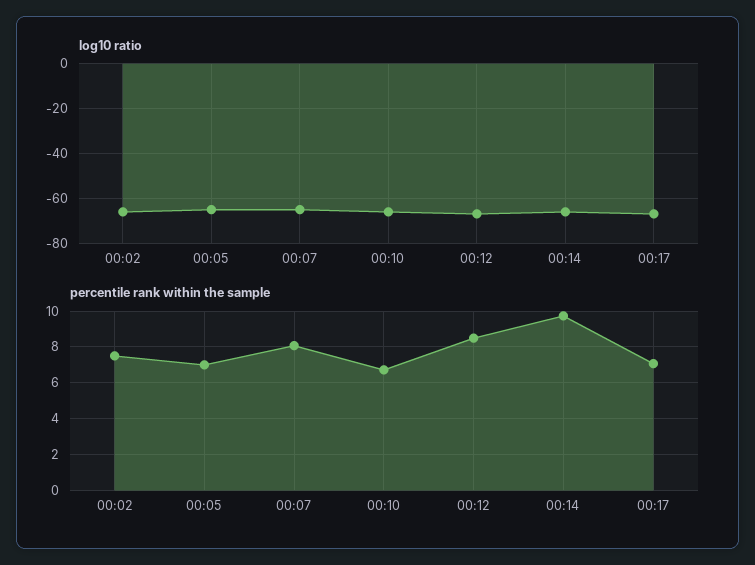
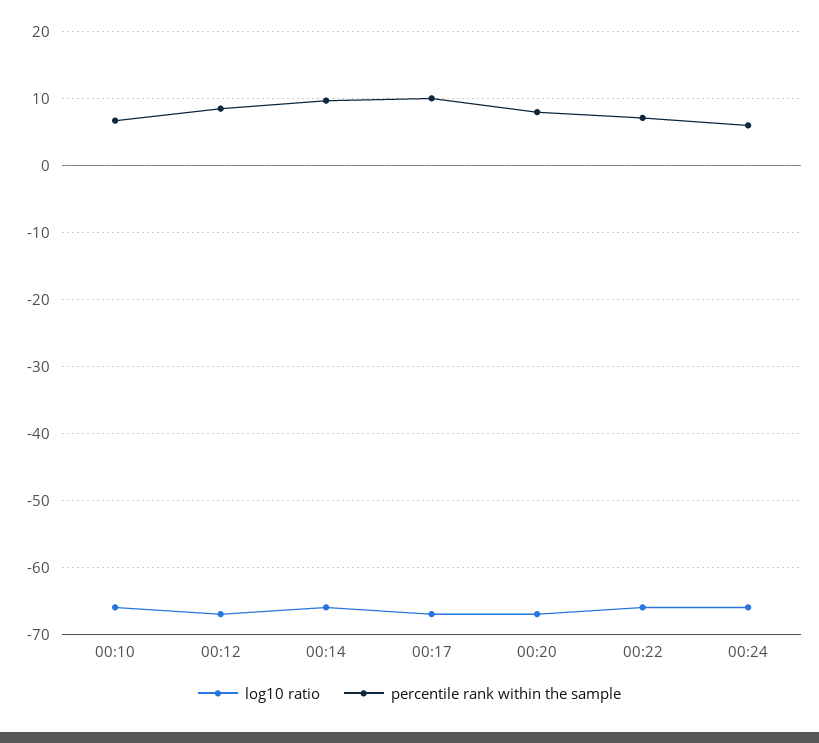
log10 ratio, 00:02: -65 -> none
log10 ratio, 00:05: -65 -> none
log10 ratio, 00:07: -65 -> none
percentile rank within the sample, 00:02: 7.5 -> none
percentile rank within the sample, 00:05: 7 -> none
percentile rank within the sample, 00:07: 8 -> none
percentile rank within the sample, 00:17: 7 -> 10
log10 ratio, 00:20: none -> -67
percentile rank within the sample, 00:20: none -> 8
log10 ratio, 00:22: none -> -66
percentile rank within the sample, 00:22: none -> 7
log10 ratio, 00:24: none -> -66
percentile rank within the sample, 00:24: none -> 6

